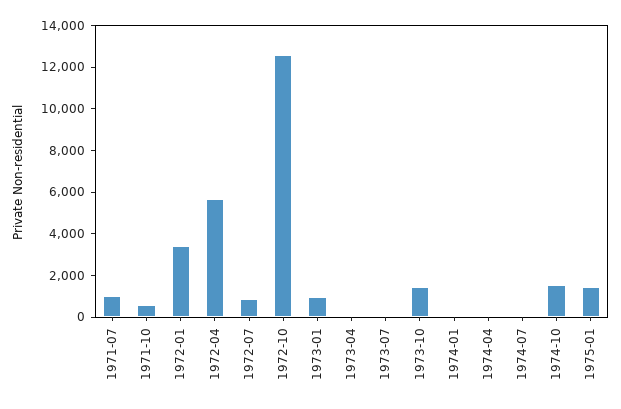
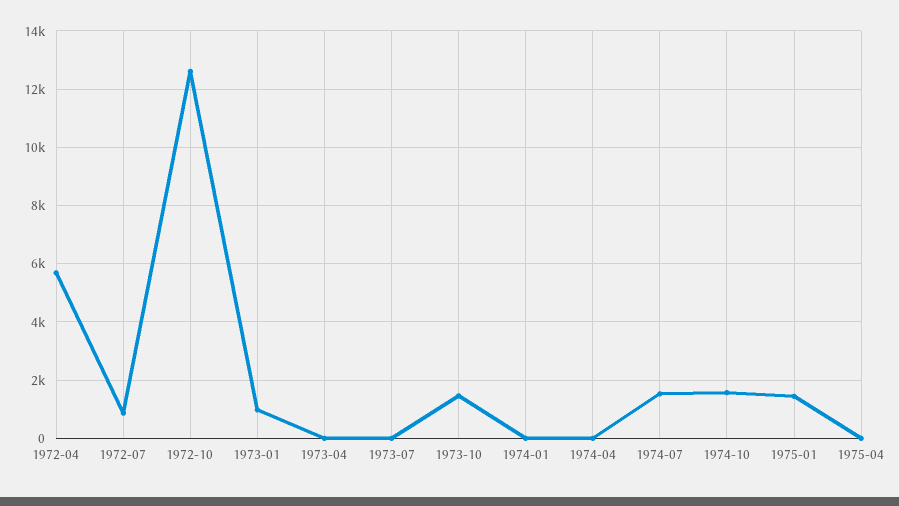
1971-07: 1000 -> none
1971-10: 500 -> none
1972-01: 3500 -> none
1974-07: 0 -> 1500
1975-04: none -> 0

